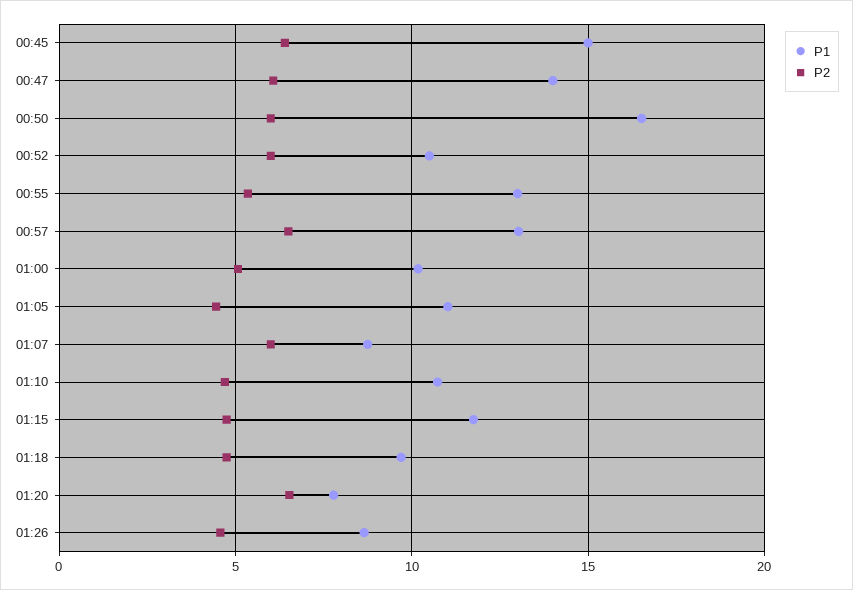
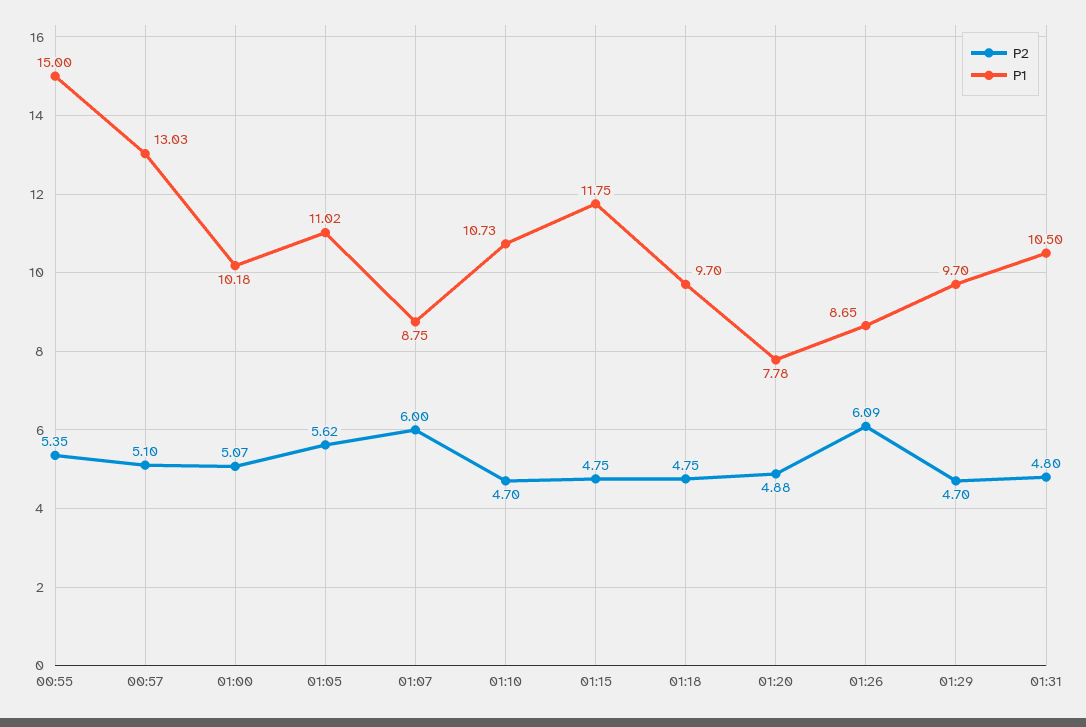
P1, 00:45: 15 -> none
P2, 00:45: 6.5 -> none
P1, 00:47: 14 -> none
P2, 00:47: 6 -> none
P1, 00:50: 16.5 -> none
P2, 00:50: 6 -> none
P1, 00:52: 10.5 -> none
P2, 00:52: 6 -> none
P1, 00:55: 13 -> 15
P2, 00:57: 6.5 -> 5.1
P2, 01:05: 4.5 -> 5.62
P2, 01:20: 6.5 -> 4.88
P2, 01:26: 4.5 -> 6.09
P2, 01:29: none -> 4.7
P1, 01:29: none -> 9.7
P2, 01:31: none -> 4.8
P1, 01:31: none -> 10.5

